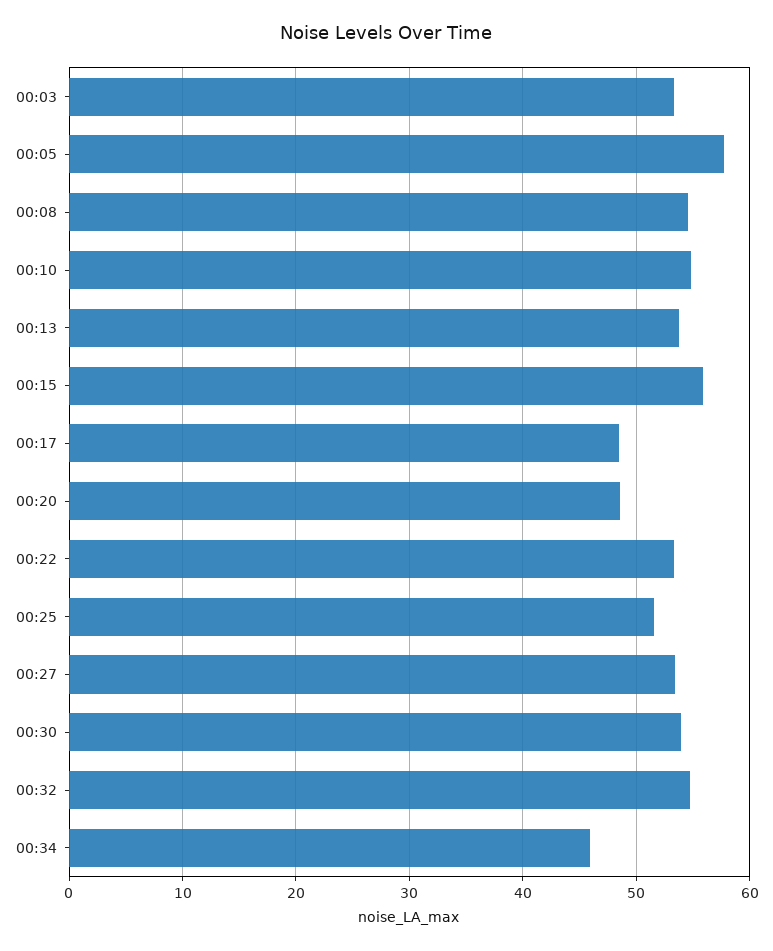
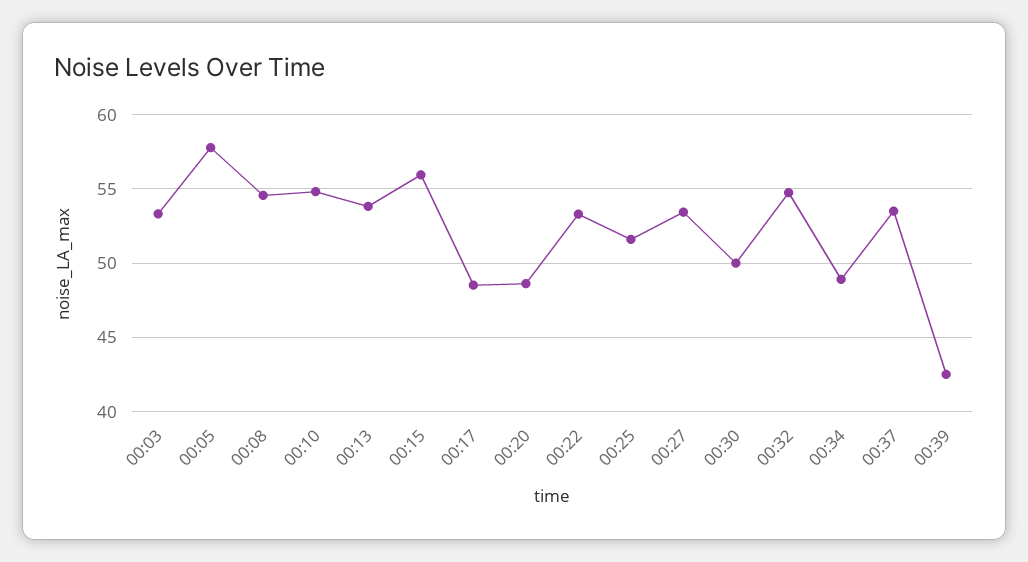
00:30: 54 -> 50
00:34: 46 -> 49
00:37: none -> 53.5
00:39: none -> 42.5

